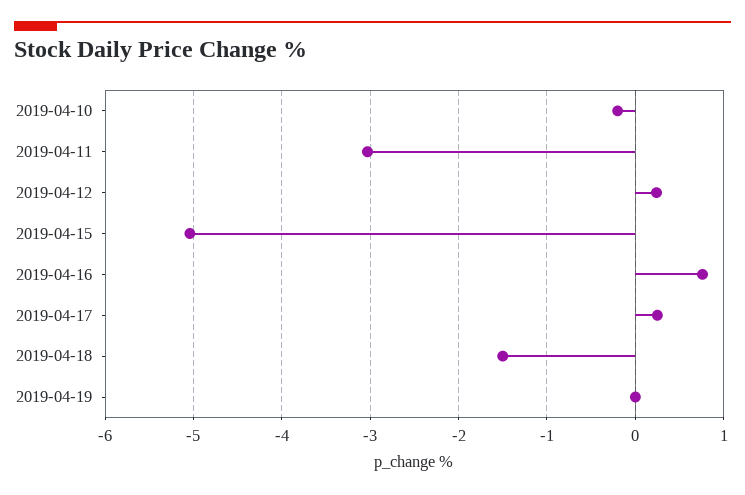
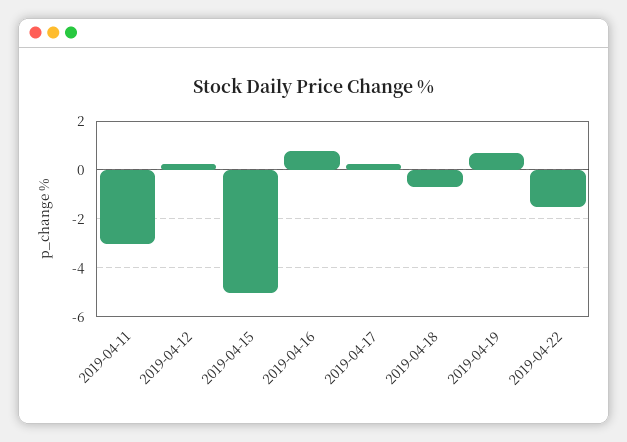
2019-04-10: -0.2 -> none
2019-04-18: -1.5 -> -0.75
2019-04-19: 0 -> 0.75
2019-04-22: none -> -1.5

